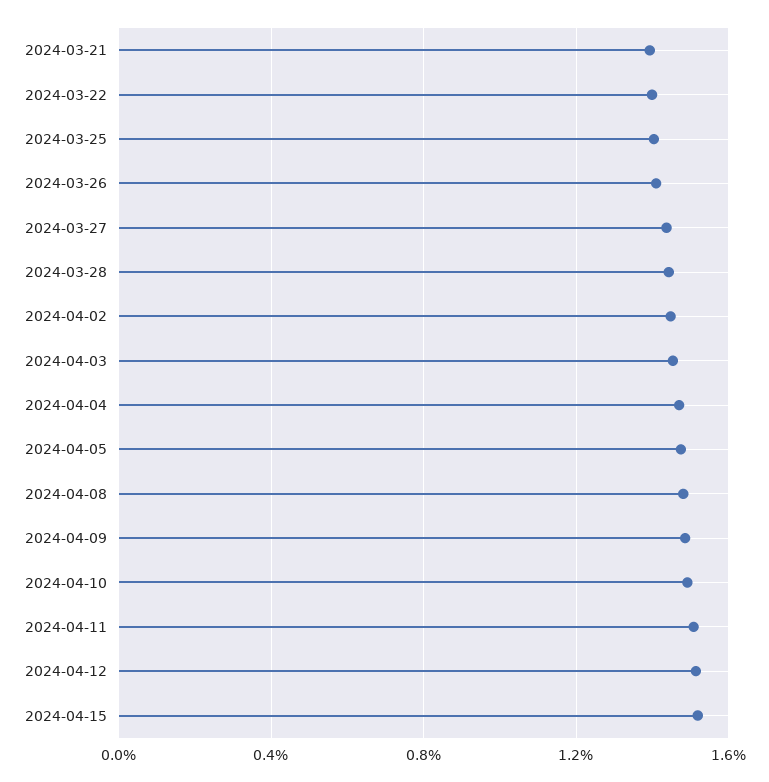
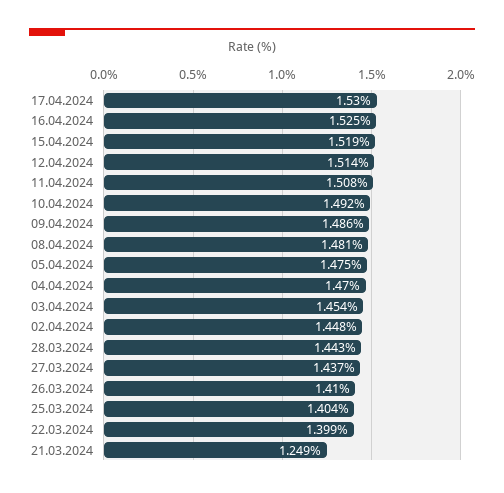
2024-03-21: 1.4 -> 1.249
17.04.2024: none -> 1.53
16.04.2024: none -> 1.525

